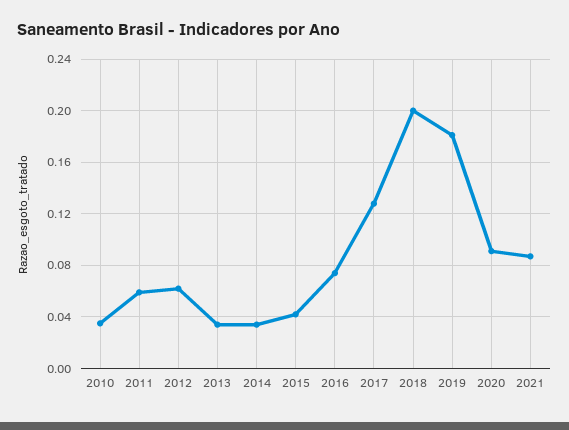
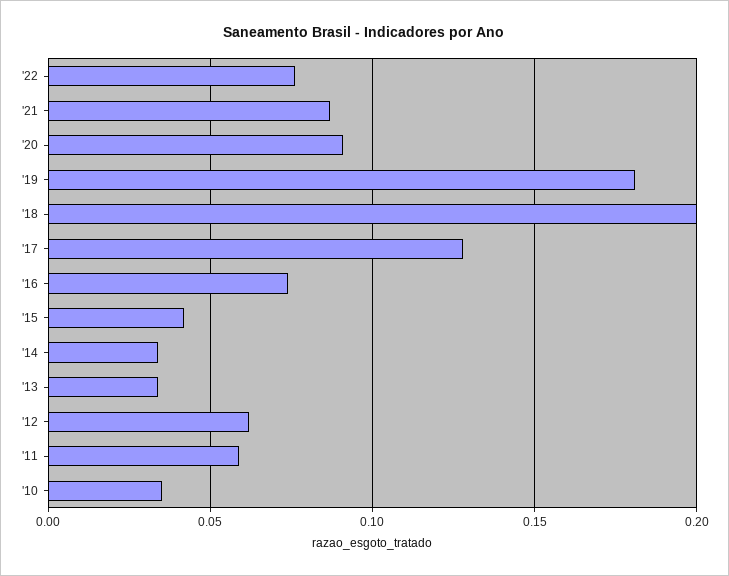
'22: none -> 0.075

